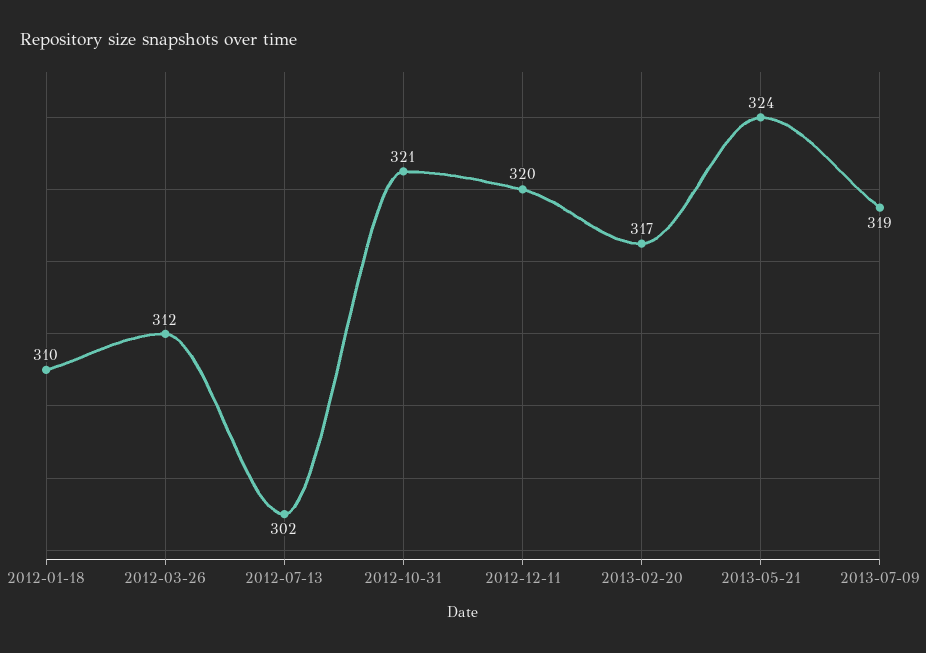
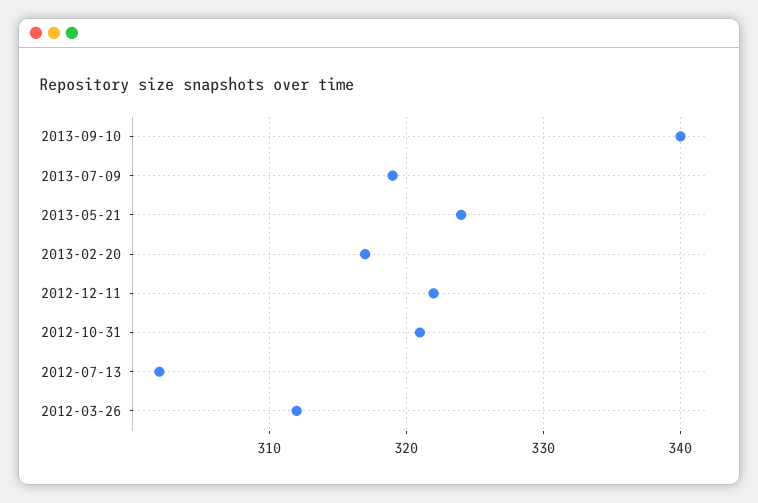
2012-01-18: 310 -> none
2012-12-11: 320 -> 322
2013-09-10: none -> 340

